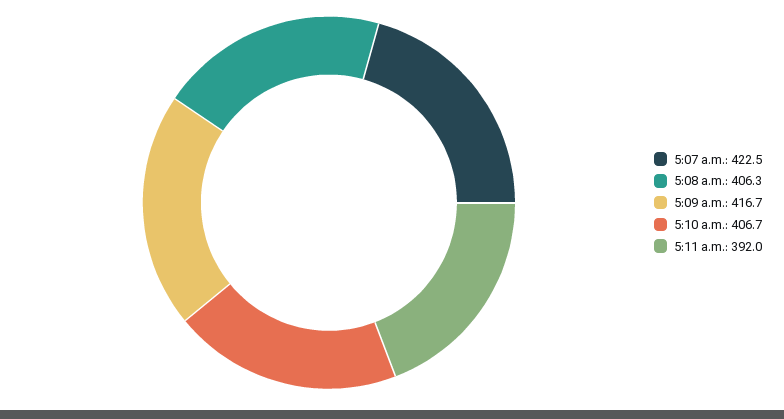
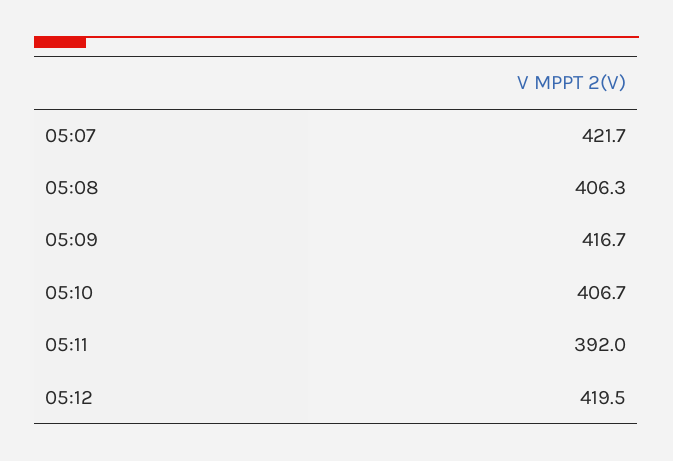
5:07 a.m.: 422.5 -> 421.7
05:12: none -> 419.5

